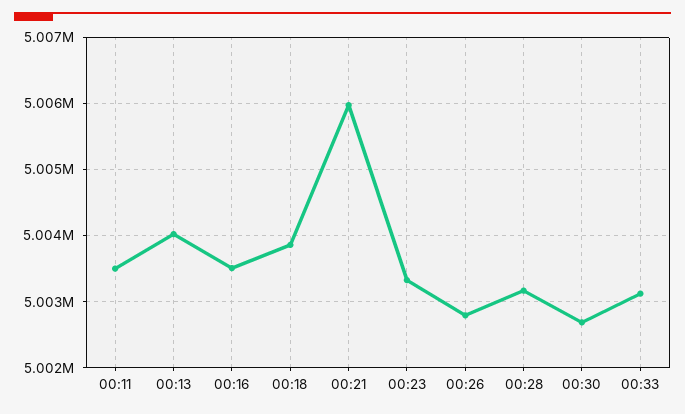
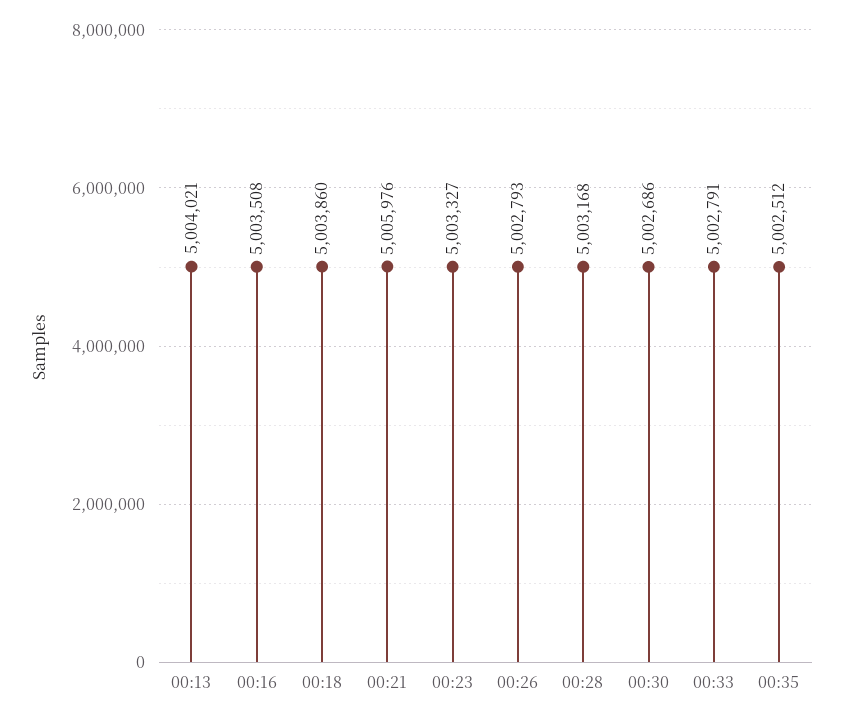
00:11: 5003500 -> none
00:33: 5003100 -> 5002791
00:35: none -> 5002512

